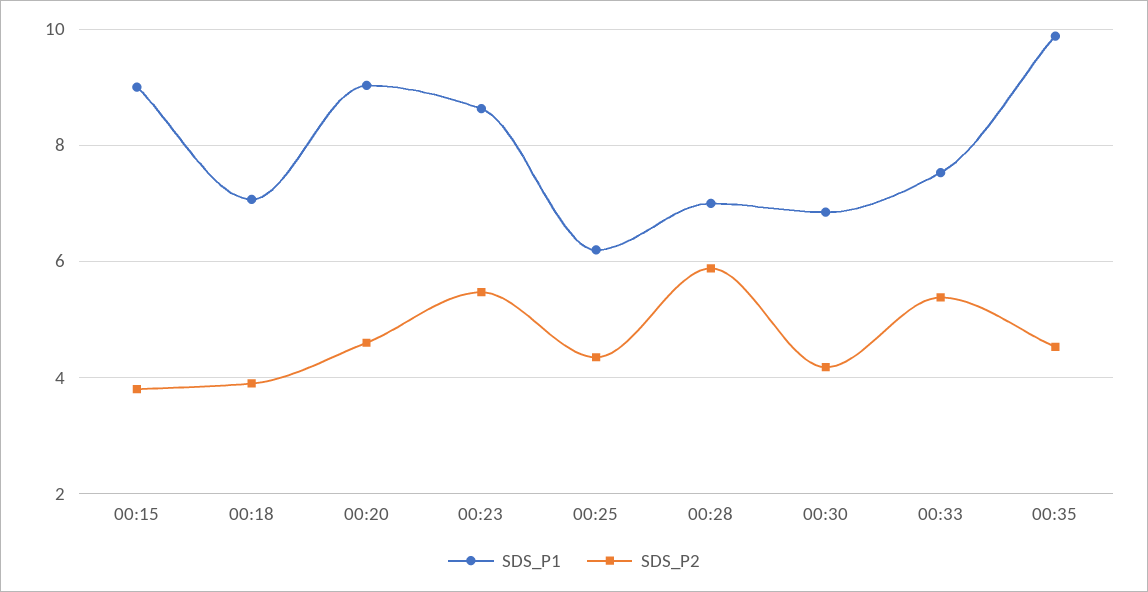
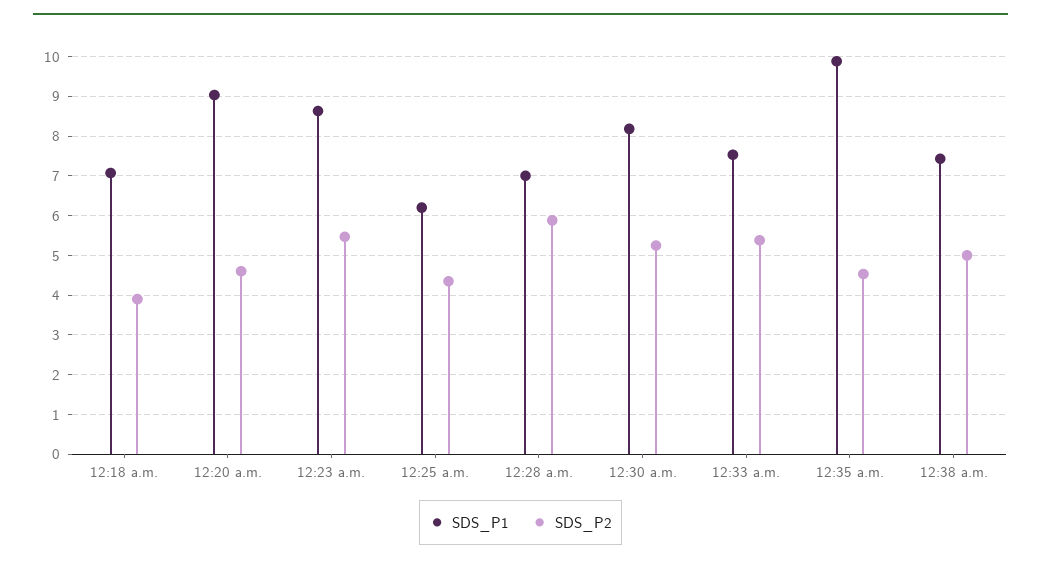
SDS_P1, 00:15: 9 -> none
SDS_P2, 00:15: 3.8 -> none
SDS_P1, 00:30: 6.8 -> 8.2
SDS_P2, 00:30: 4.2 -> 5.2
SDS_P1, 12:38 a.m.: none -> 7.4
SDS_P2, 12:38 a.m.: none -> 5

